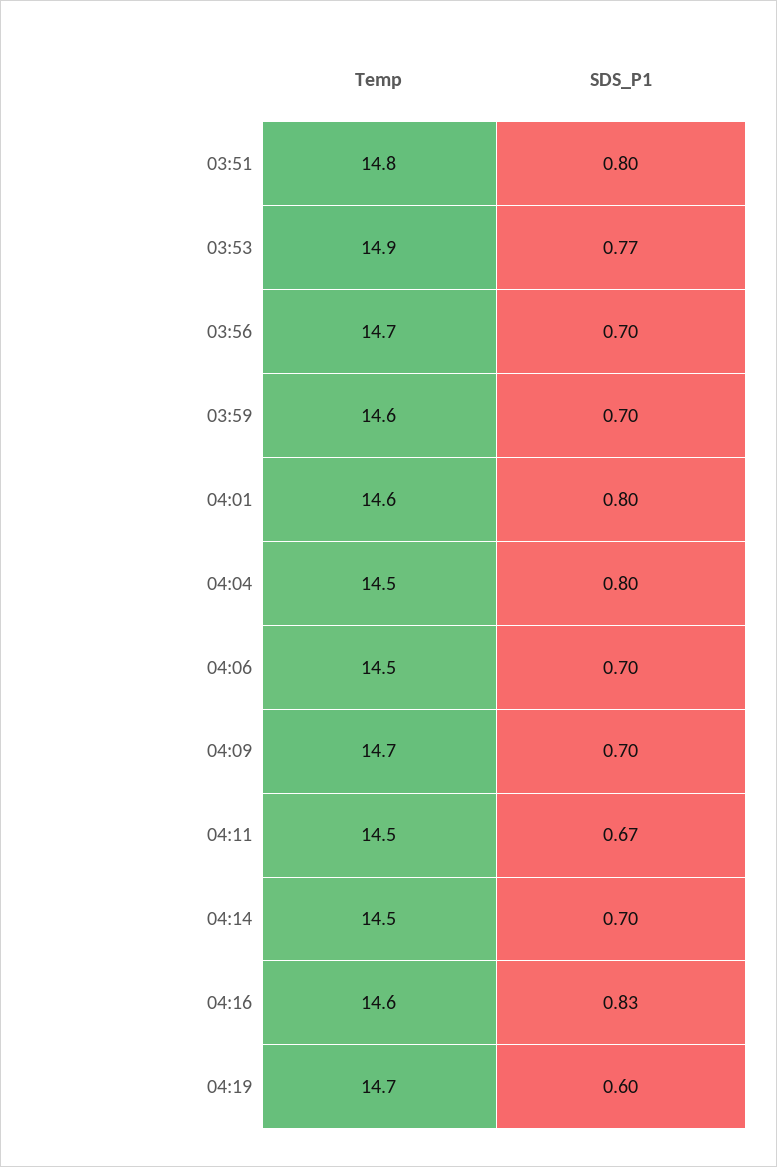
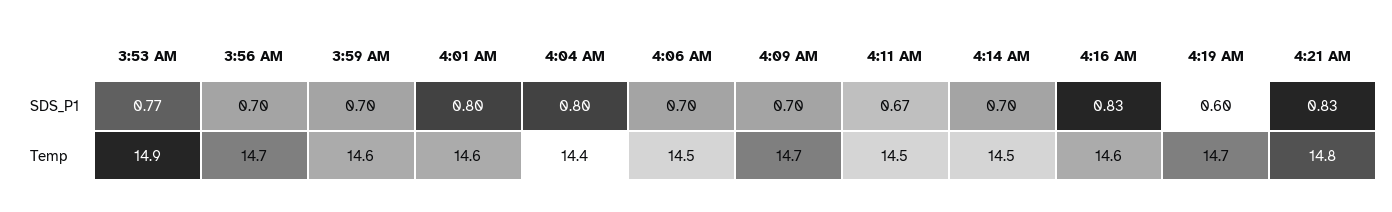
Temp, 03:51: 14.8 -> none
SDS_P1, 03:51: 0.8 -> none
Temp, 04:04: 14.5 -> 14.4
SDS_P1, 4:21 AM: none -> 0.83
Temp, 4:21 AM: none -> 14.8

